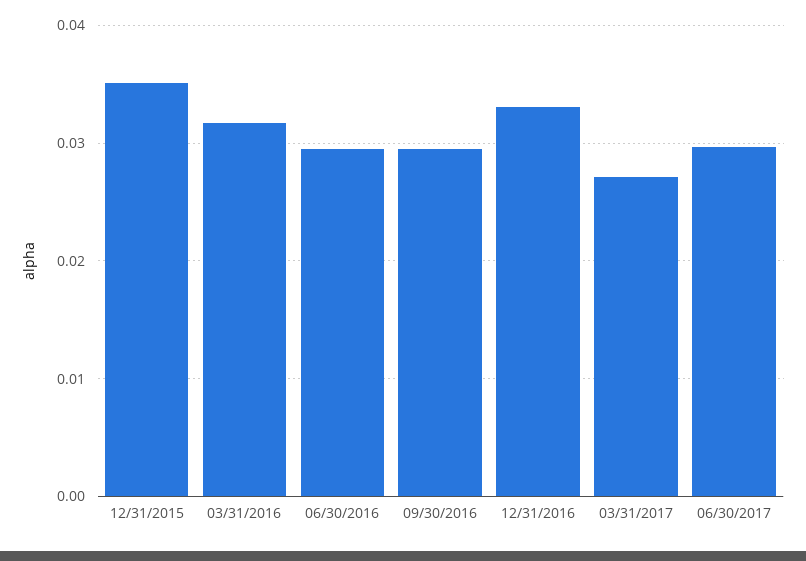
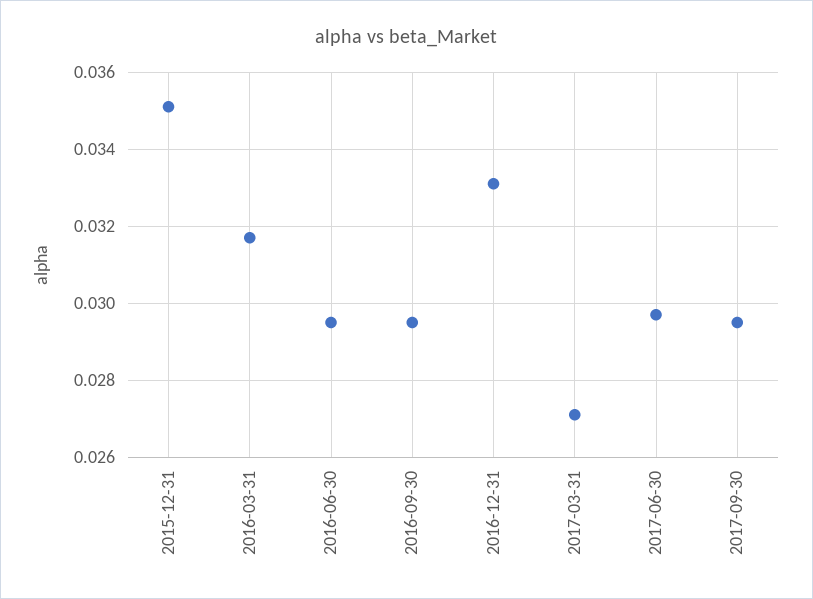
2017-09-30: none -> 0.0295

